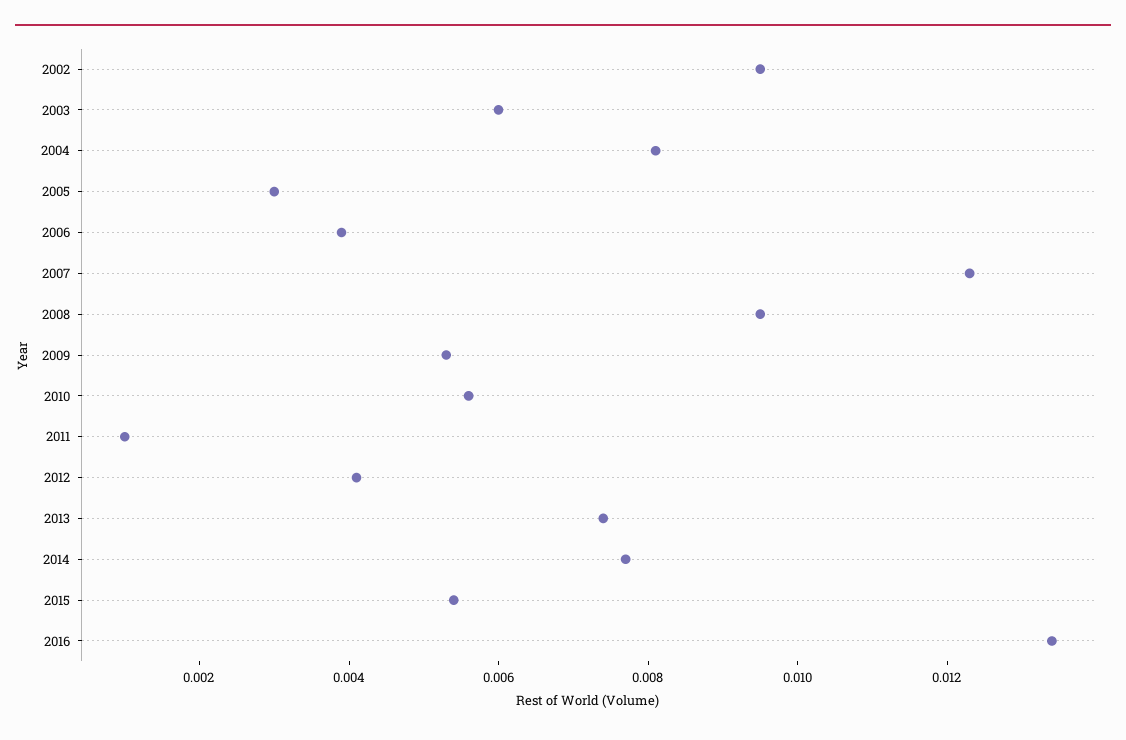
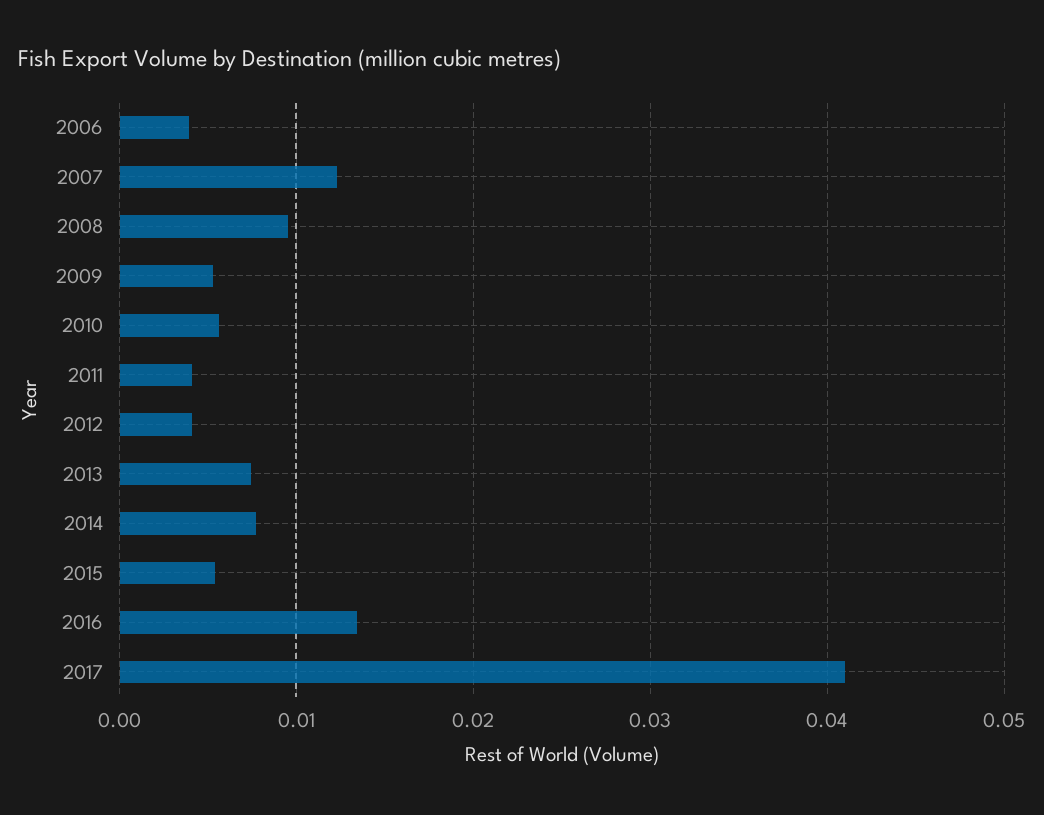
2002: 0.0095 -> none
2003: 0.006 -> none
2004: 0.008 -> none
2005: 0.003 -> none
2011: 0.001 -> 0.004
2017: none -> 0.041

